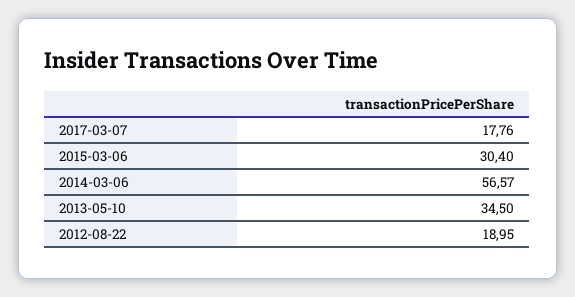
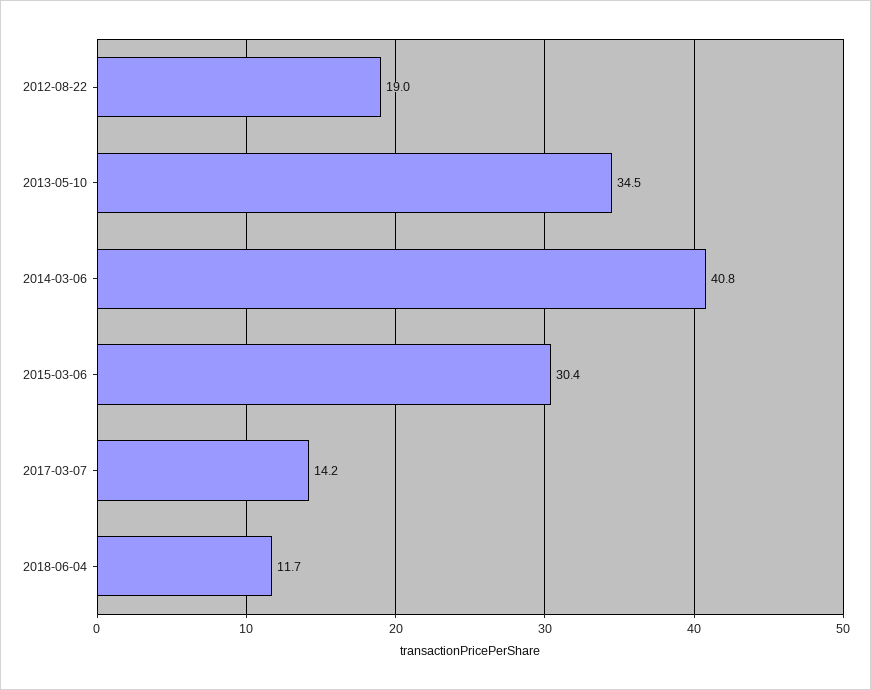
2017-03-07: 17.76 -> 14.2
2014-03-06: 56.57 -> 40.8
2018-06-04: none -> 11.7

